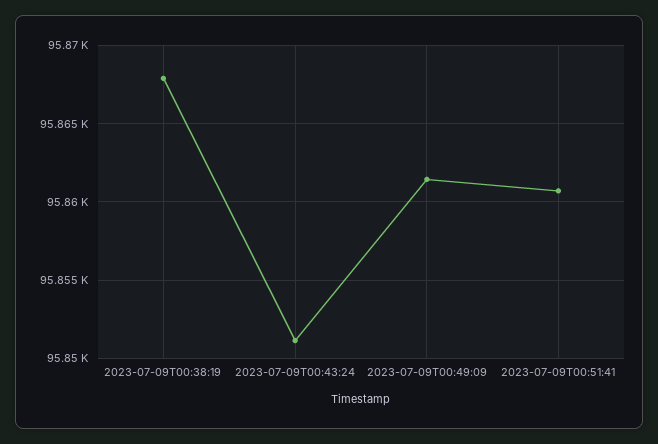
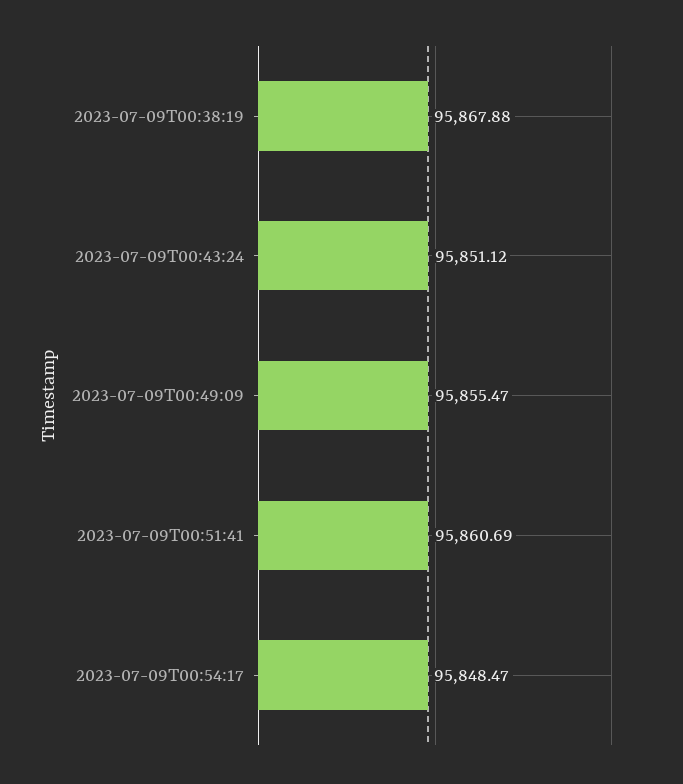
2023-07-09T00:49:09: 95861.5 -> 95855.47
2023-07-09T00:54:17: none -> 95848.47

